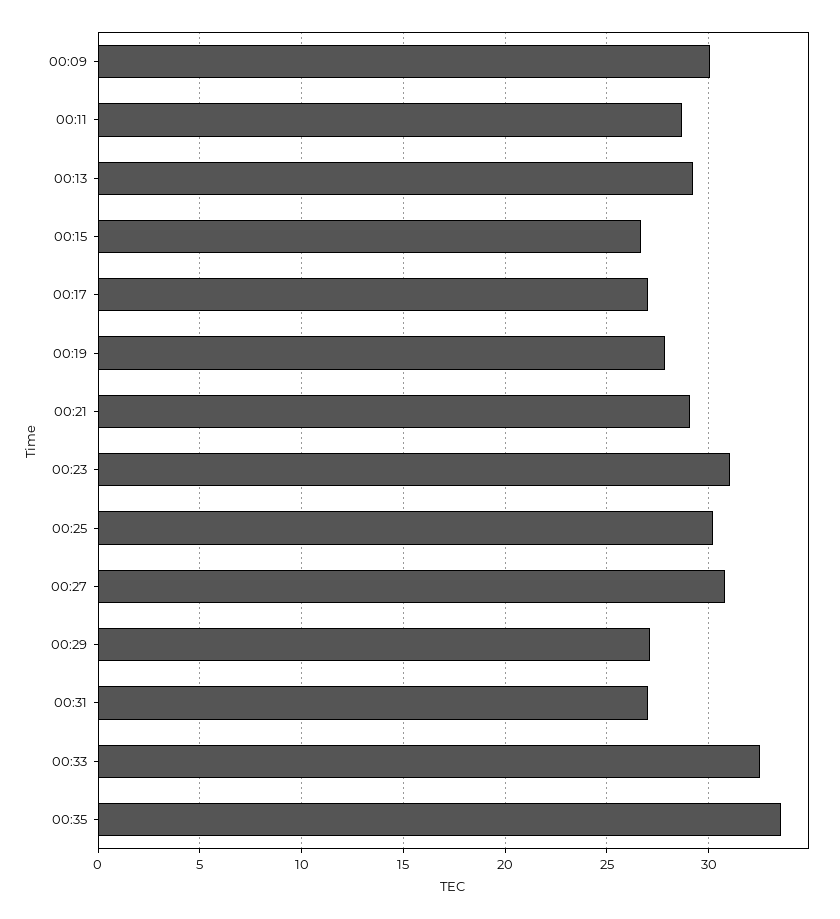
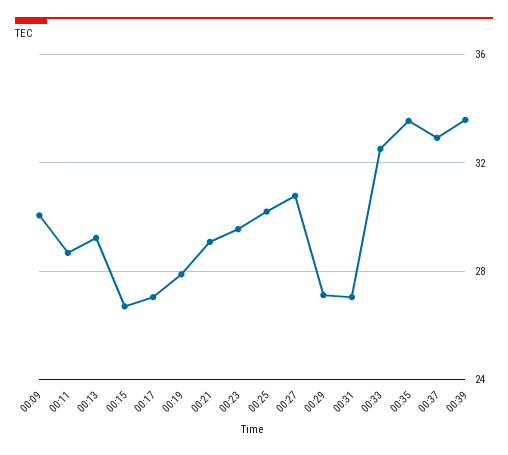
00:23: 31 -> 29.5
00:37: none -> 33
00:39: none -> 33.5

